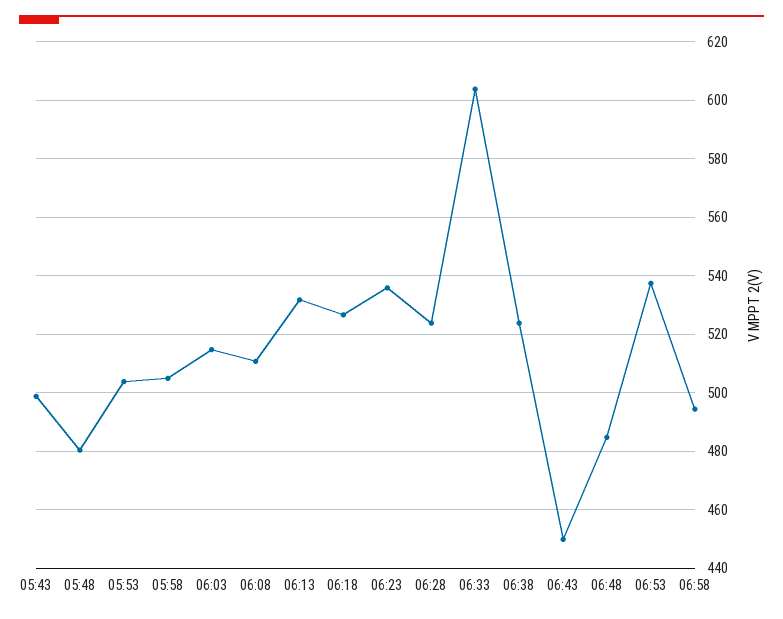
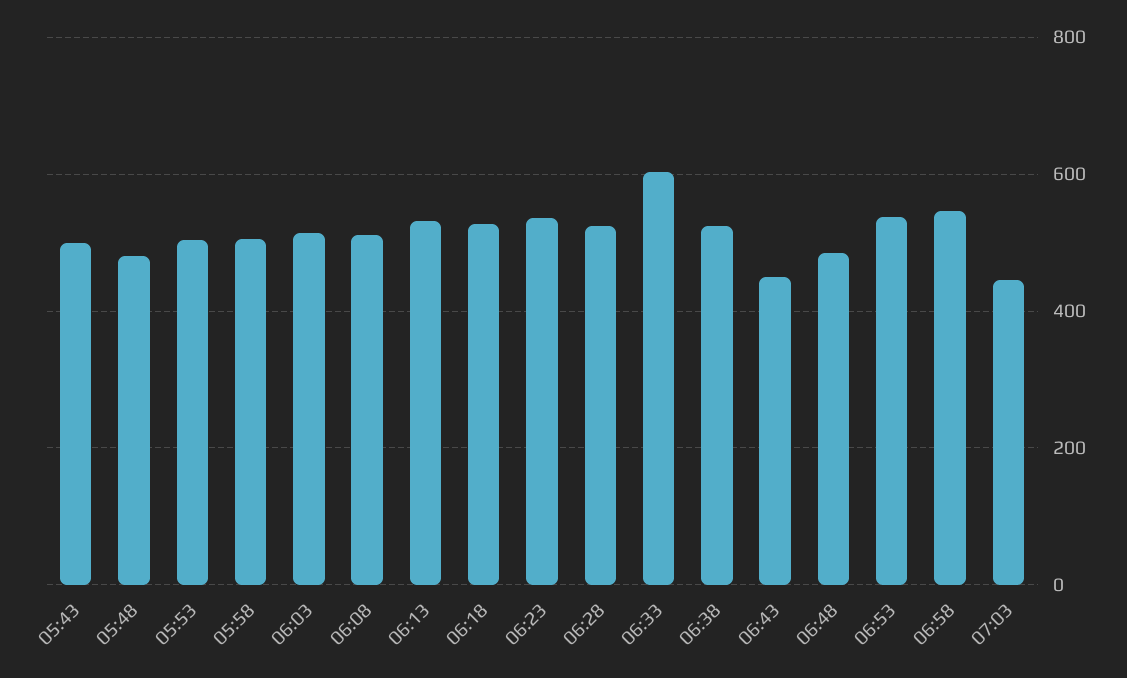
06:58: 495 -> 540
07:03: none -> 440

